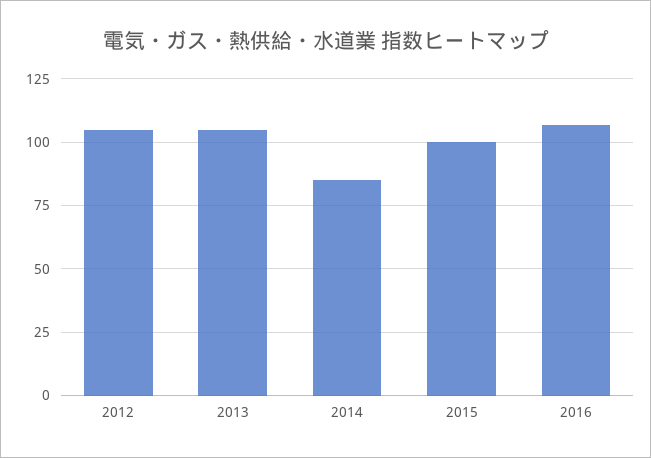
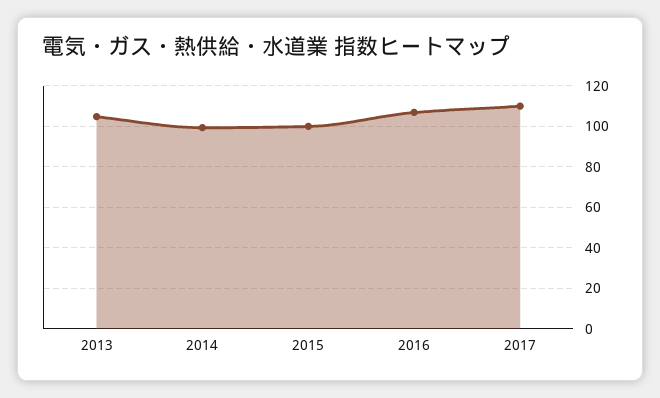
2012: 105 -> none
2014: 85 -> 100
2017: none -> 110

